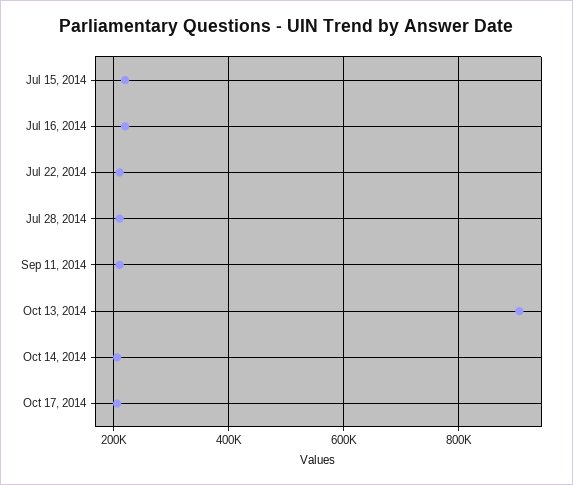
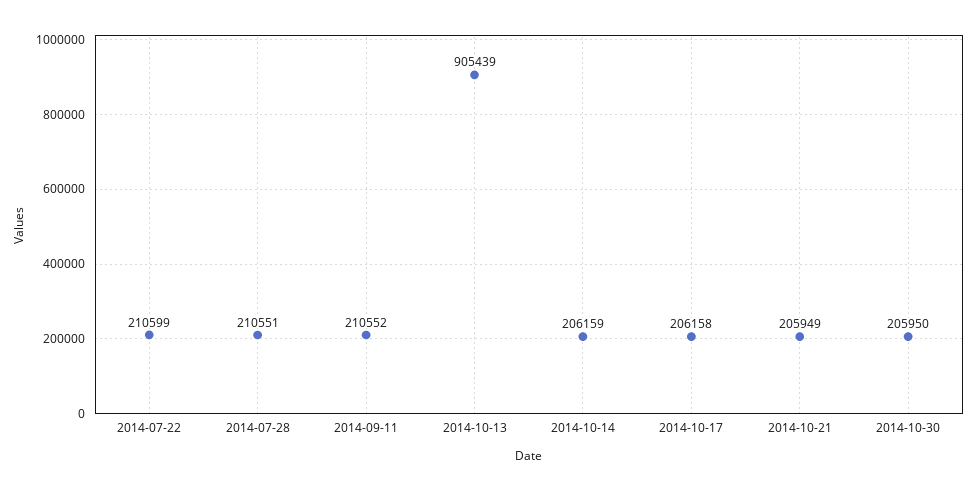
Jul 15, 2014: 220000 -> none
Jul 16, 2014: 220000 -> none
2014-10-21: none -> 205949
2014-10-30: none -> 205950

